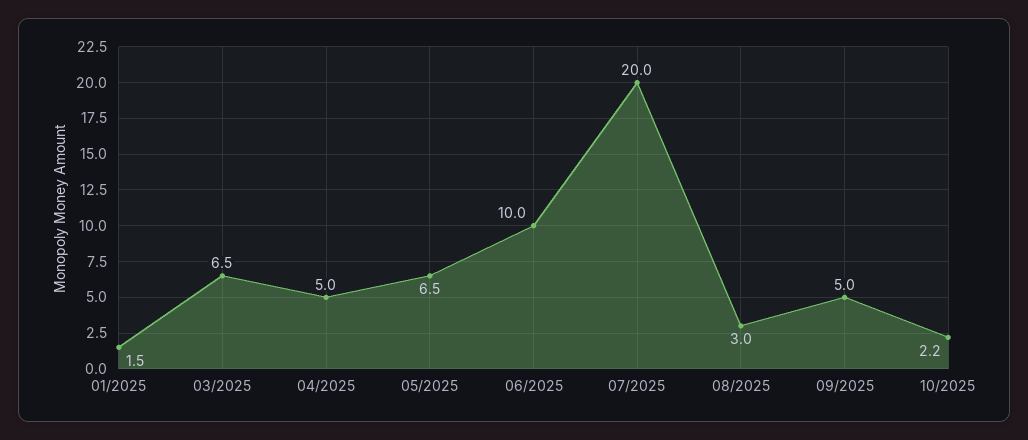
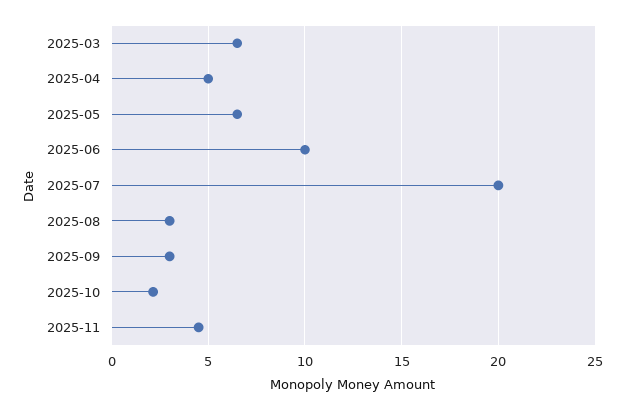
01/2025: 1.5 -> none
09/2025: 5 -> 3
2025-11: none -> 4.5

